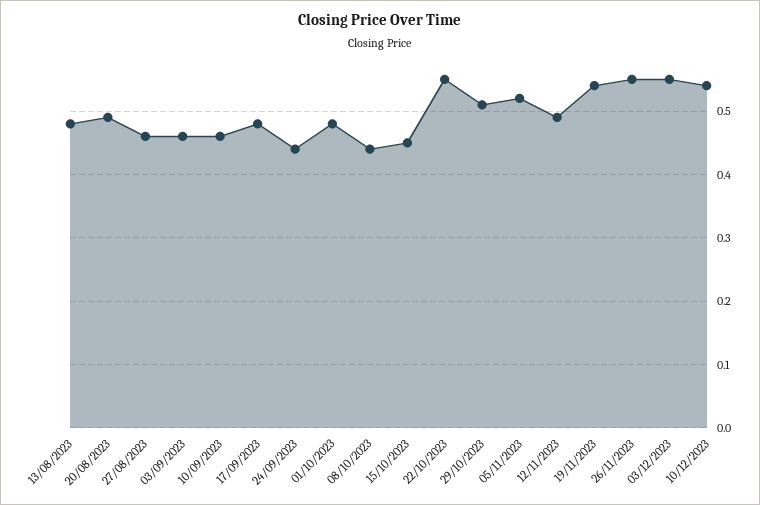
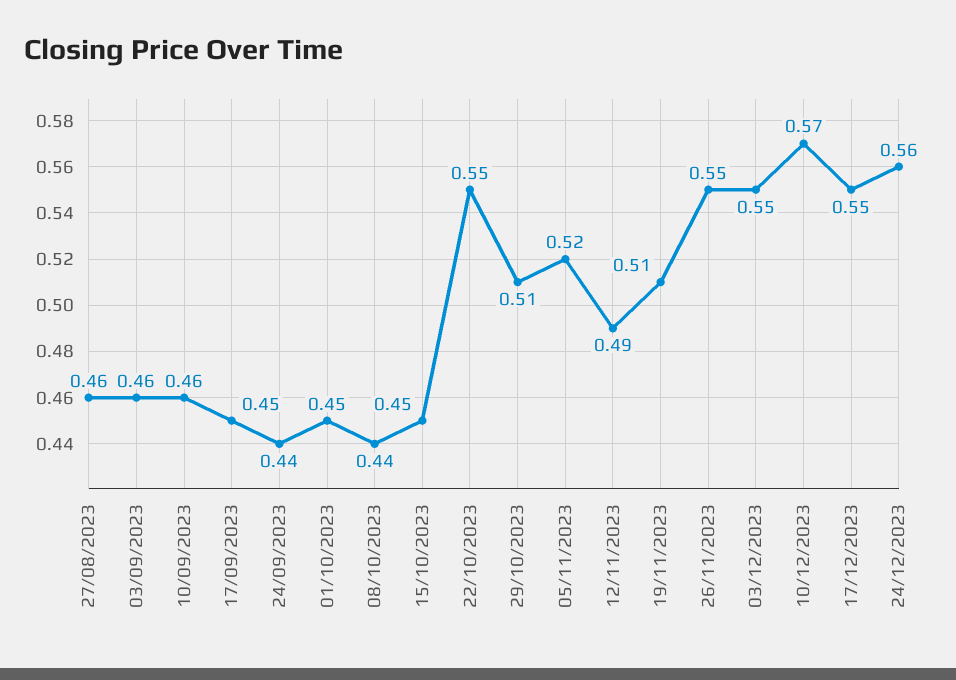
13/08/2023: 0.48 -> none
20/08/2023: 0.49 -> none
17/09/2023: 0.48 -> 0.45
01/10/2023: 0.48 -> 0.45
19/11/2023: 0.54 -> 0.51
10/12/2023: 0.54 -> 0.57
17/12/2023: none -> 0.55
24/12/2023: none -> 0.56

